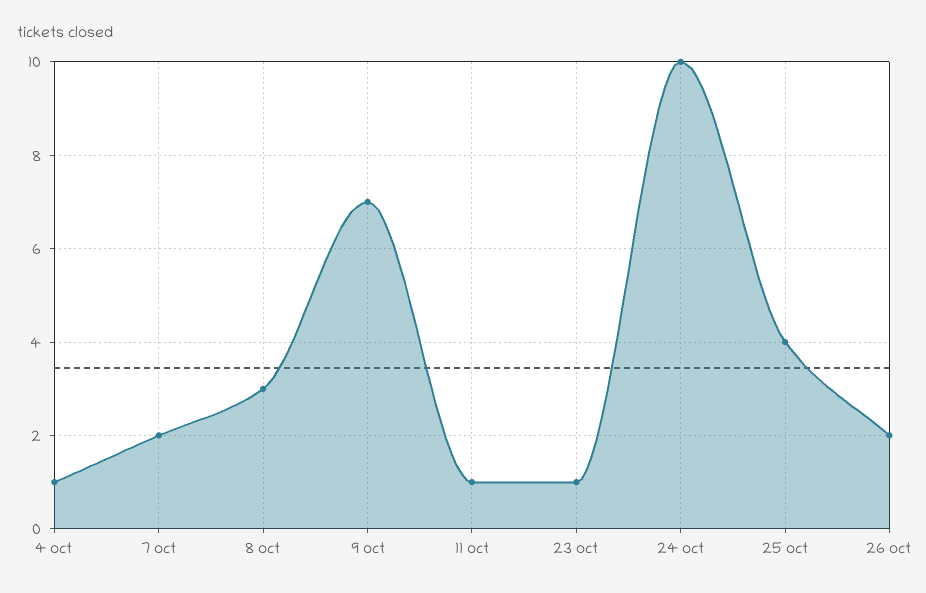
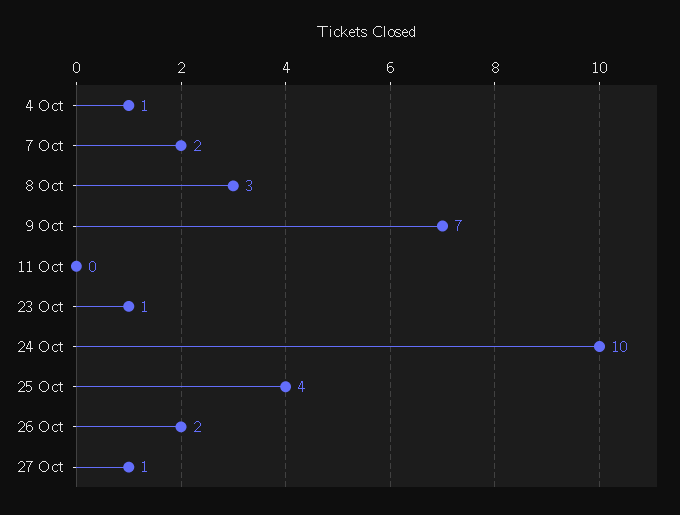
11 oct: 1 -> 0
27 Oct: none -> 1

